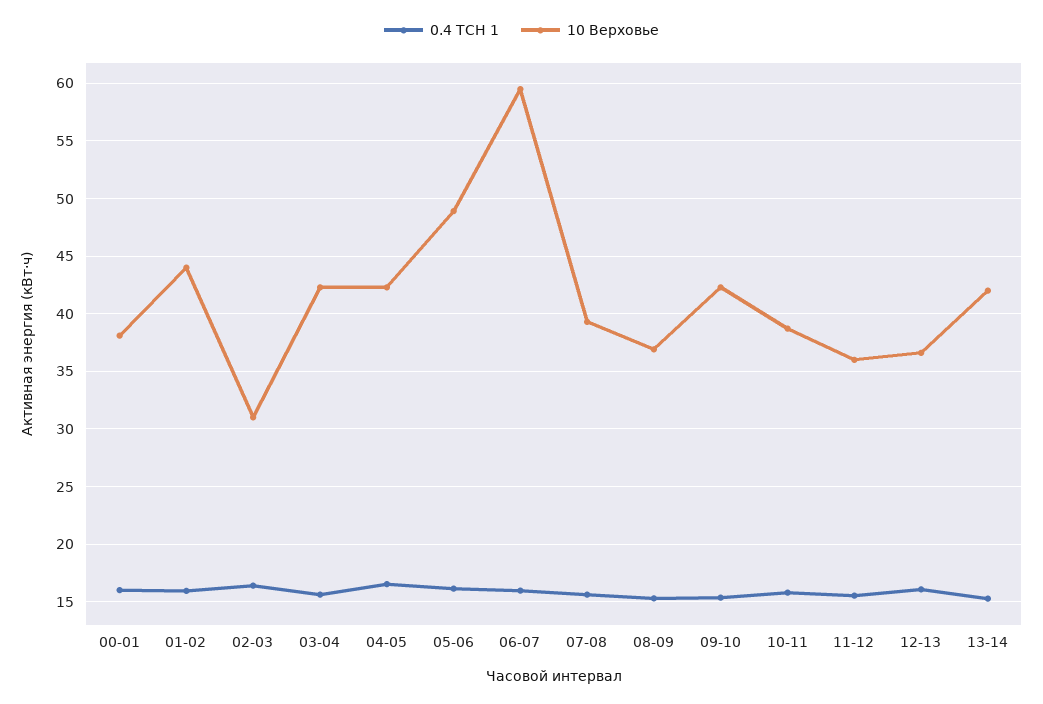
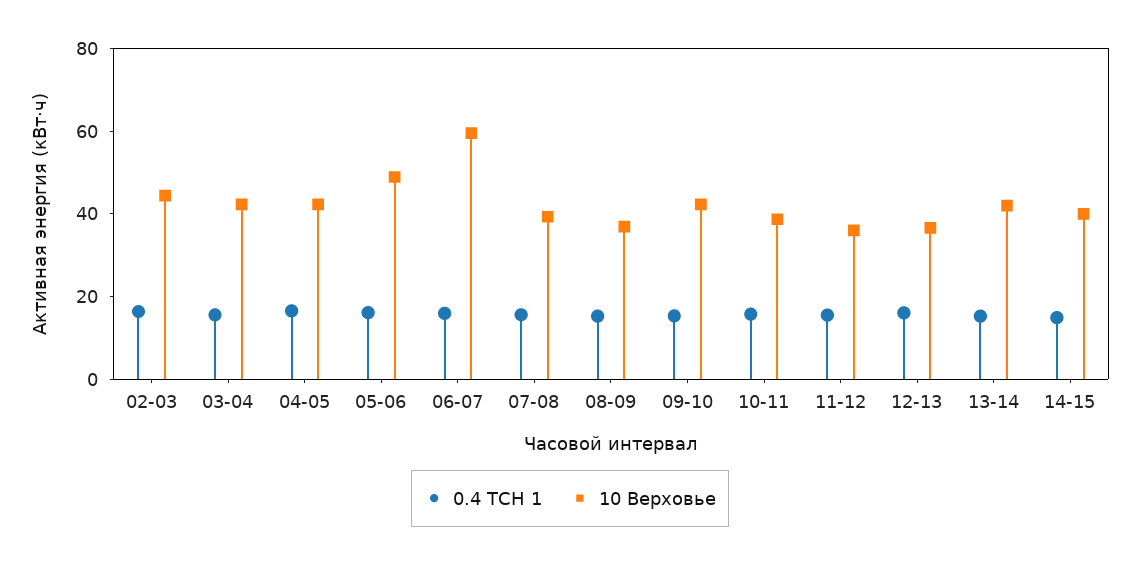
0.4 ТСН 1, 00-01: 16 -> none
10 Верховье, 00-01: 38 -> none
0.4 ТСН 1, 01-02: 16 -> none
10 Верховье, 01-02: 44 -> none
10 Верховье, 02-03: 31 -> 45
0.4 ТСН 1, 14-15: none -> 15
10 Верховье, 14-15: none -> 40

